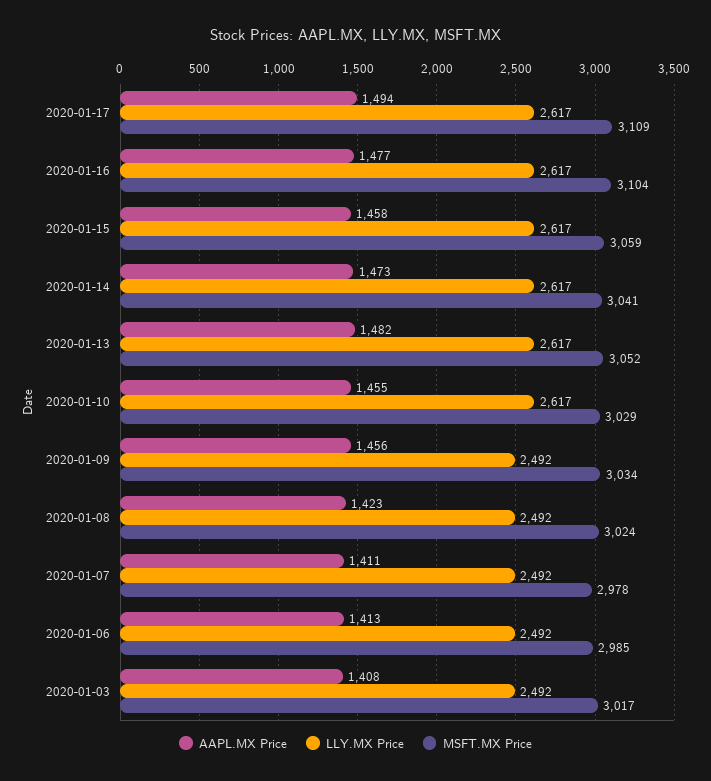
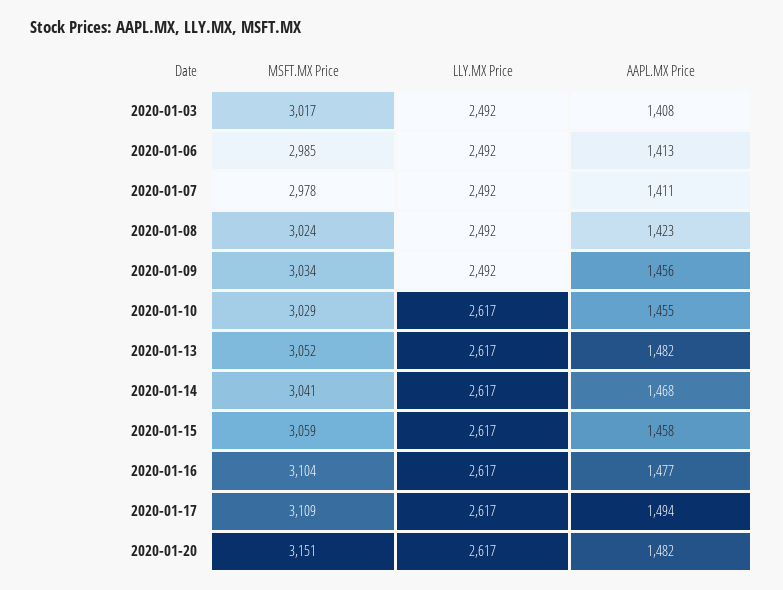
AAPL.MX Price, 2020-01-14: 1473 -> 1468
MSFT.MX Price, 2020-01-20: none -> 3151
LLY.MX Price, 2020-01-20: none -> 2617
AAPL.MX Price, 2020-01-20: none -> 1482

